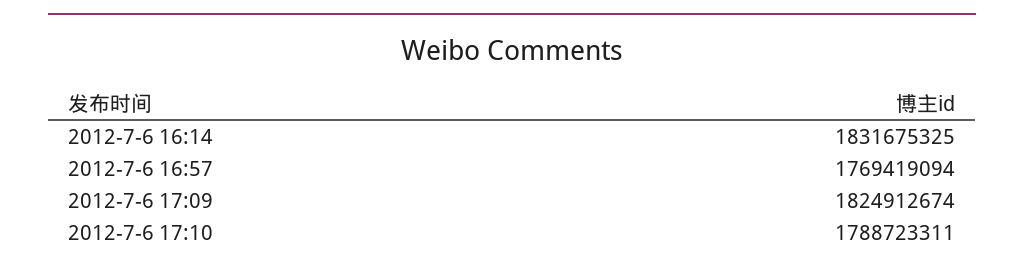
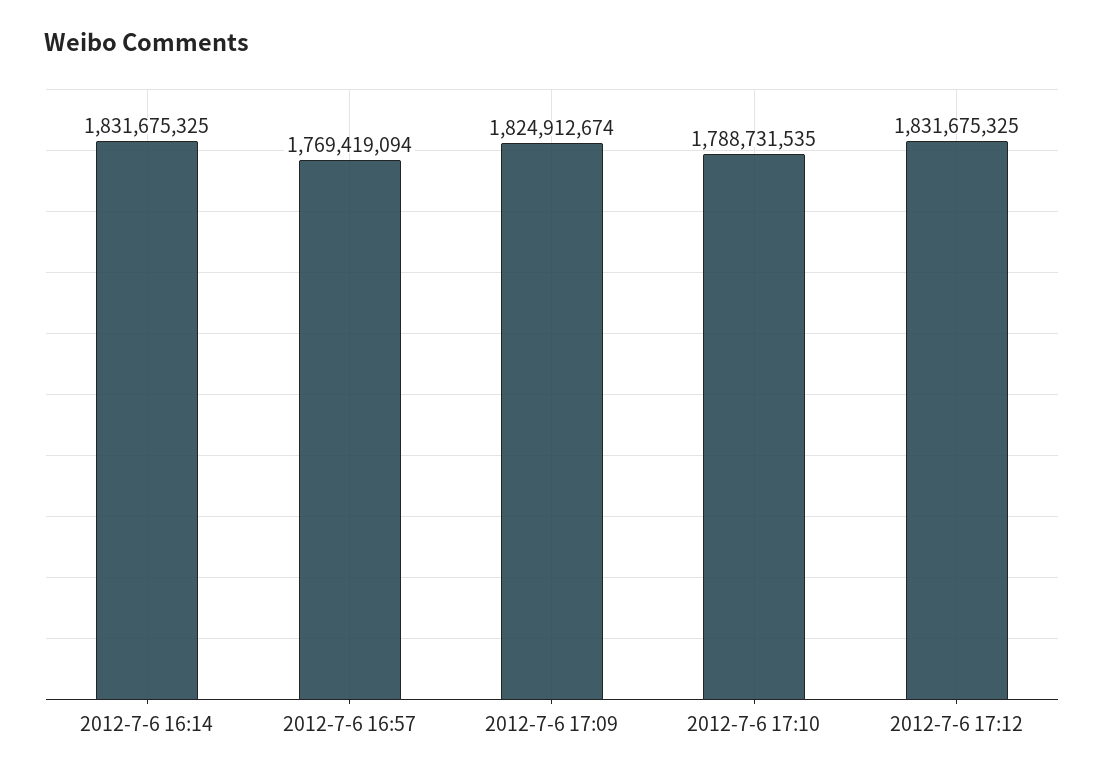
2012-7-6 17:10: 1788723311 -> 1788731535
2012-7-6 17:12: none -> 1831675325

